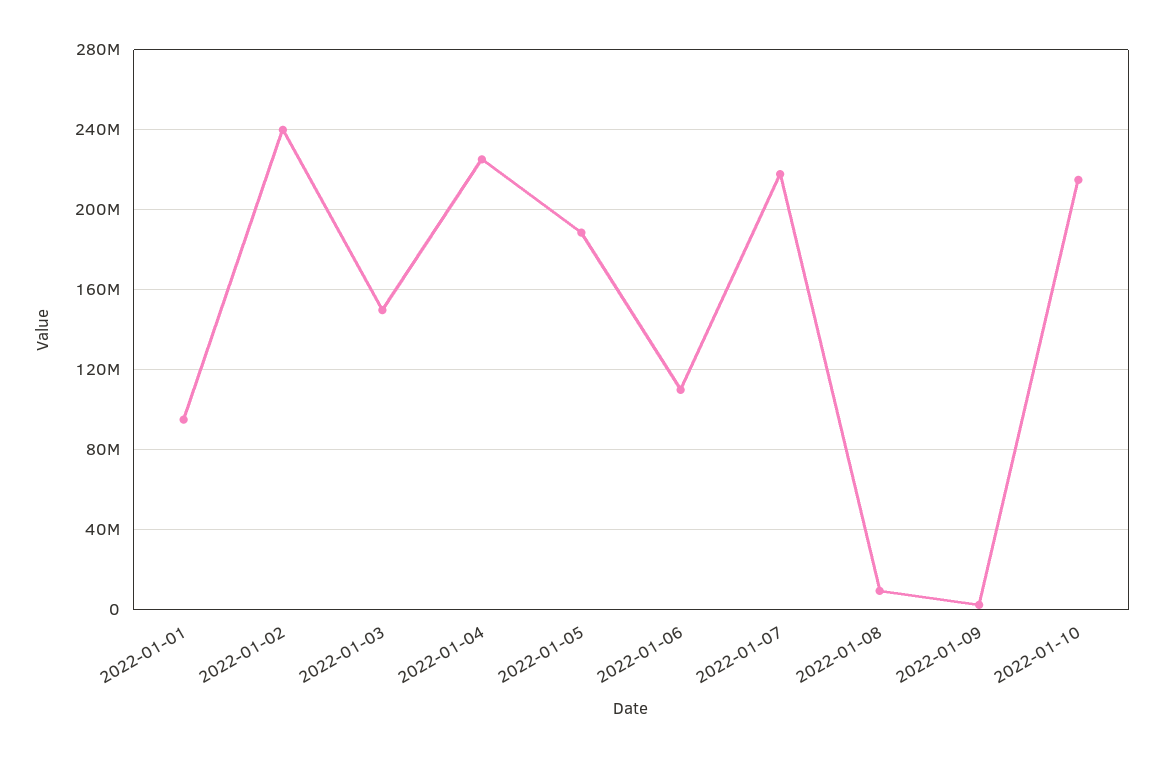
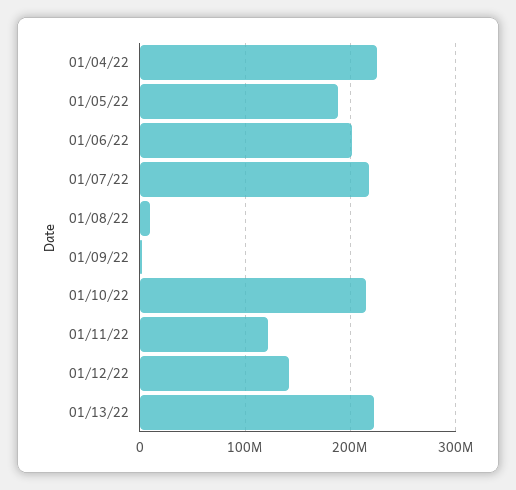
2022-01-01: 95000000 -> none
2022-01-02: 240000000 -> none
2022-01-03: 150000000 -> none
2022-01-06: 110000000 -> 200000000
01/11/22: none -> 120000000
01/12/22: none -> 140000000
01/13/22: none -> 220000000

